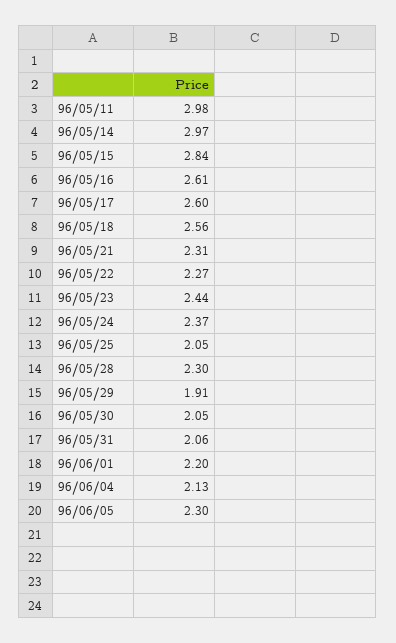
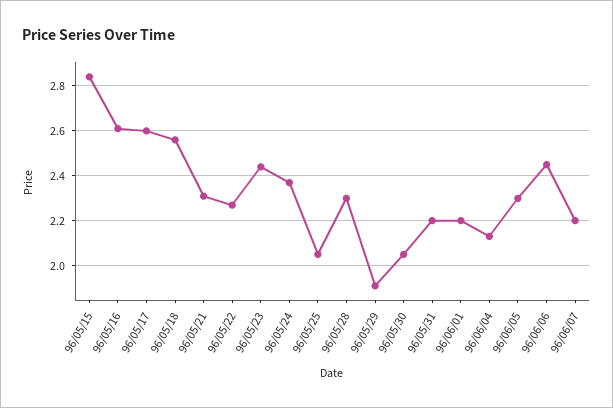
96/05/11: 2.98 -> none
96/05/14: 2.97 -> none
96/05/31: 2.06 -> 2.2
96/06/06: none -> 2.45
96/06/07: none -> 2.2

